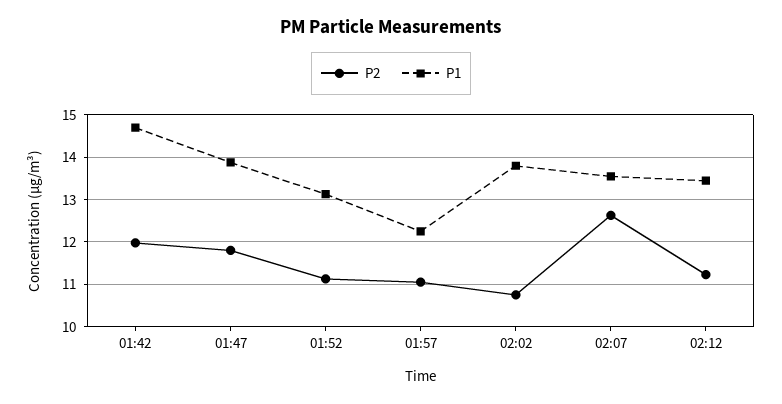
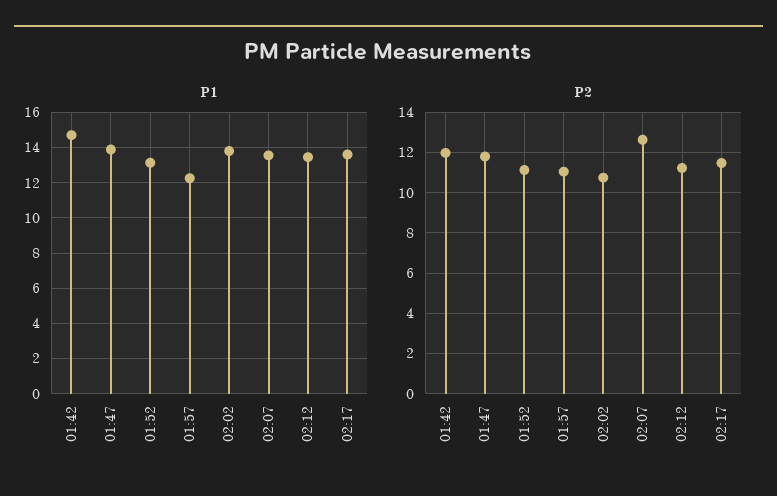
P1, 02:17: none -> 13.5
P2, 02:17: none -> 11.5

